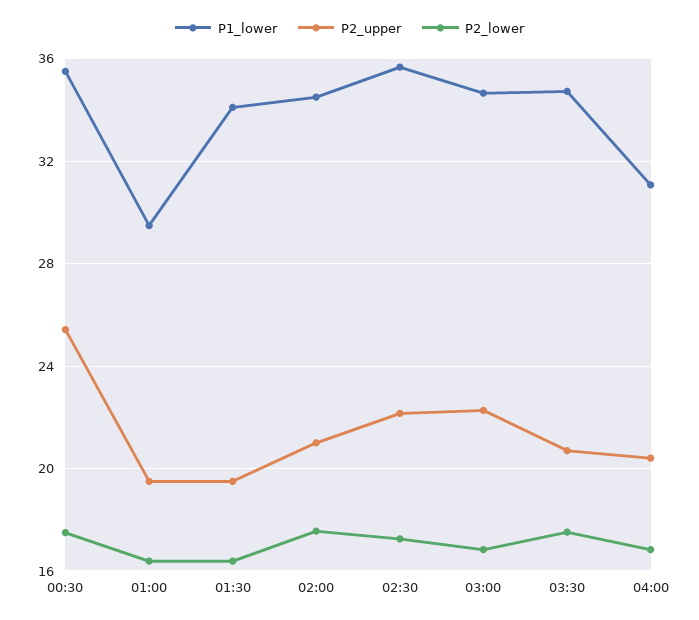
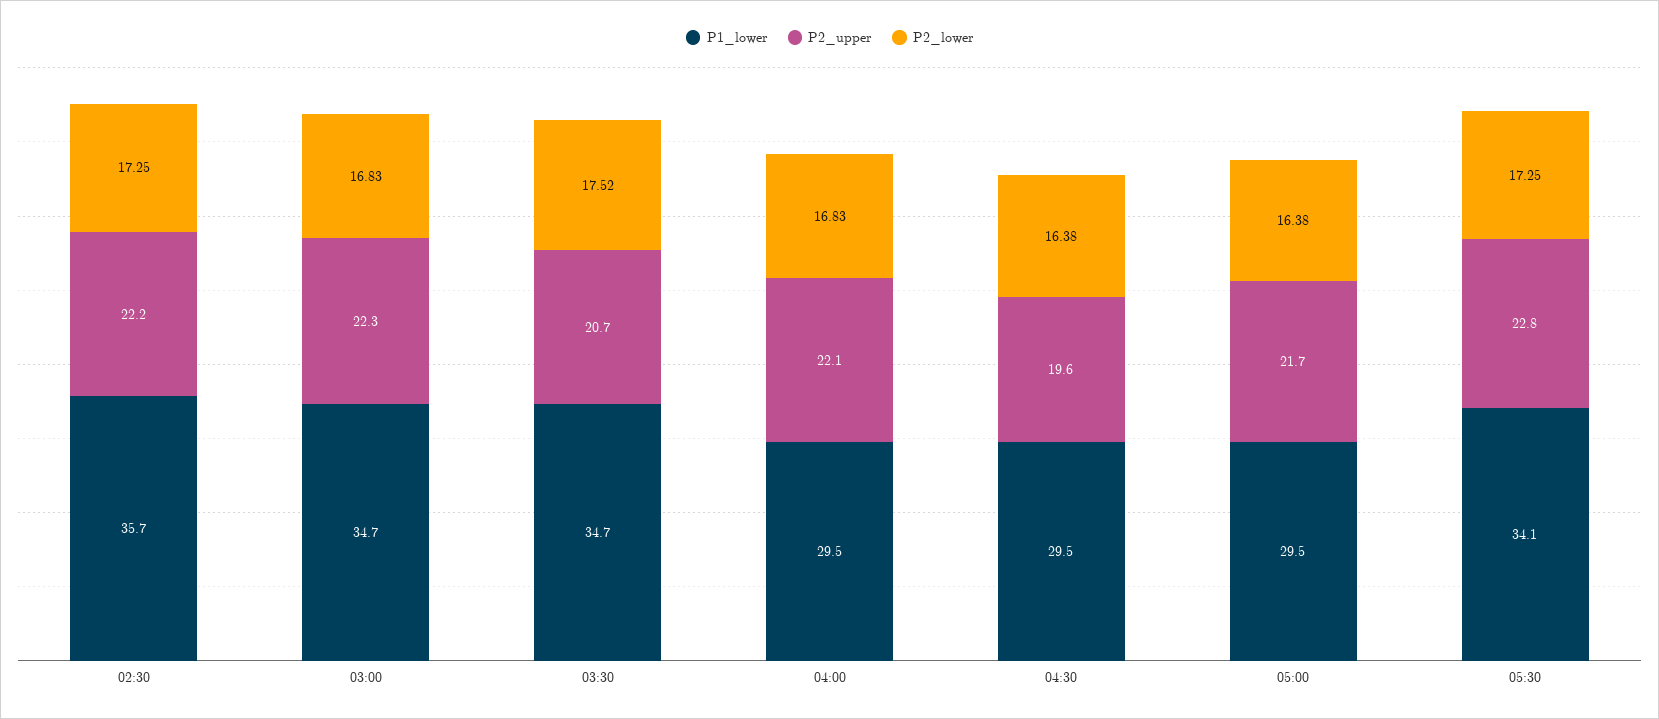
P1_lower, 00:30: 35.5 -> none
P2_upper, 00:30: 25.5 -> none
P2_lower, 00:30: 17.5 -> none
P1_lower, 01:00: 29.5 -> none
P2_upper, 01:00: 19.5 -> none
P2_lower, 01:00: 16.5 -> none
P1_lower, 01:30: 34 -> none
P2_upper, 01:30: 19.5 -> none
P2_lower, 01:30: 16.5 -> none
P1_lower, 02:00: 34.5 -> none
P2_upper, 02:00: 21 -> none
P2_lower, 02:00: 17.5 -> none
P1_lower, 04:00: 31 -> 29.5
P2_upper, 04:00: 20.5 -> 22.1
P1_lower, 04:30: none -> 29.5
P2_upper, 04:30: none -> 19.6
P2_lower, 04:30: none -> 16.38
P1_lower, 05:00: none -> 29.5
P2_upper, 05:00: none -> 21.7
P2_lower, 05:00: none -> 16.38
P1_lower, 05:30: none -> 34.1
P2_upper, 05:30: none -> 22.8
P2_lower, 05:30: none -> 17.25

